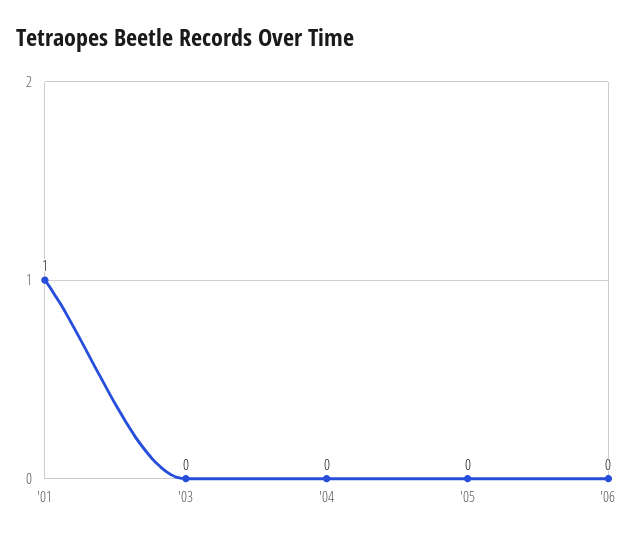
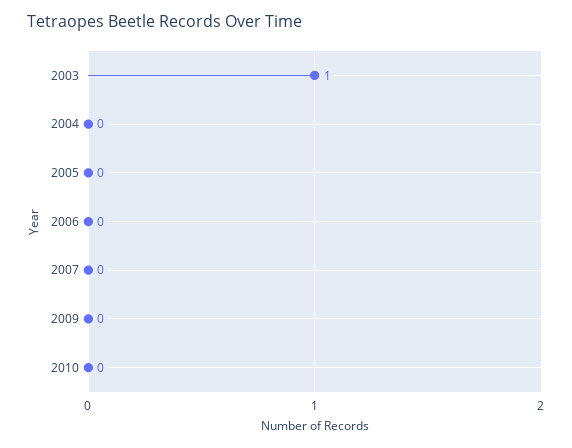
'01: 1 -> none
'03: 0 -> 1
2007: none -> 0
2009: none -> 0
2010: none -> 0

